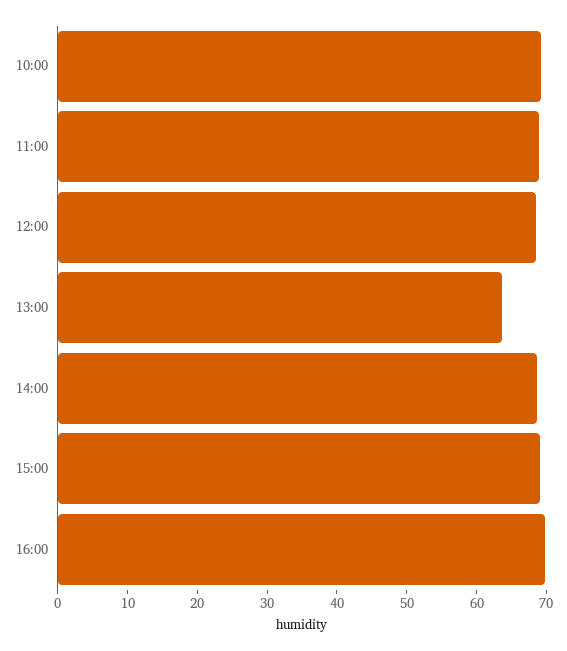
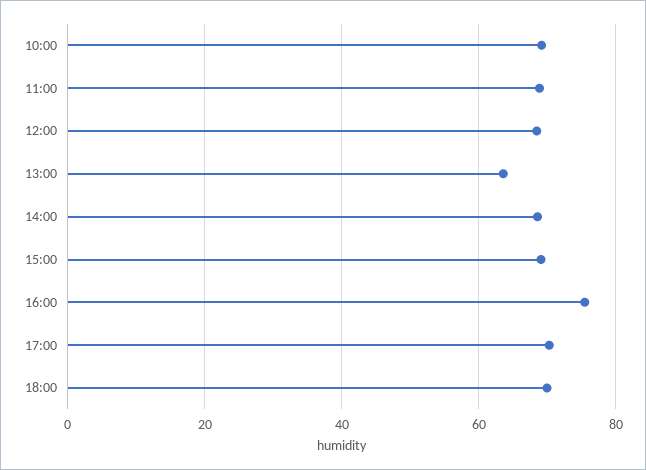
16:00: 70 -> 76
17:00: none -> 70
18:00: none -> 70

